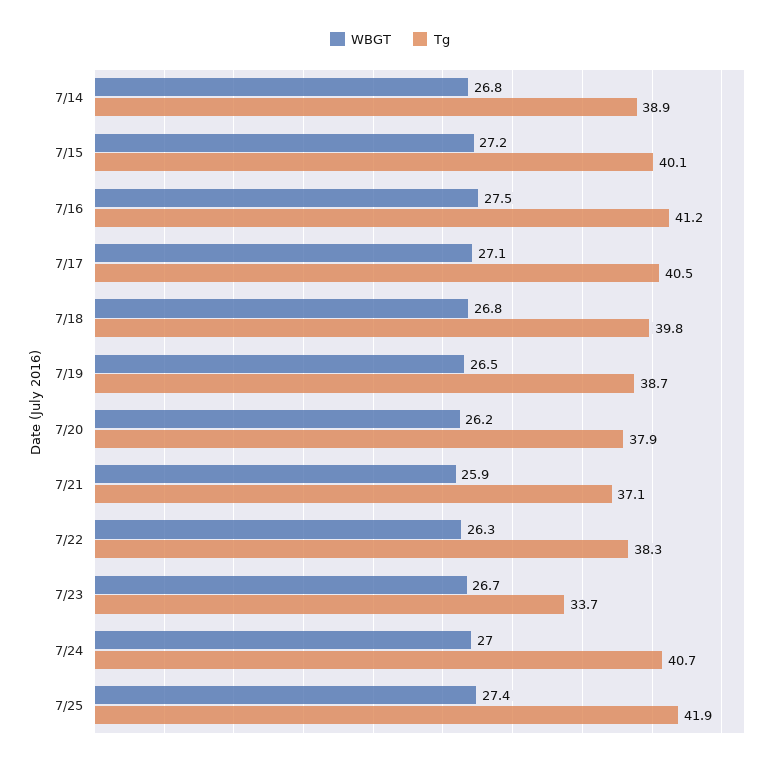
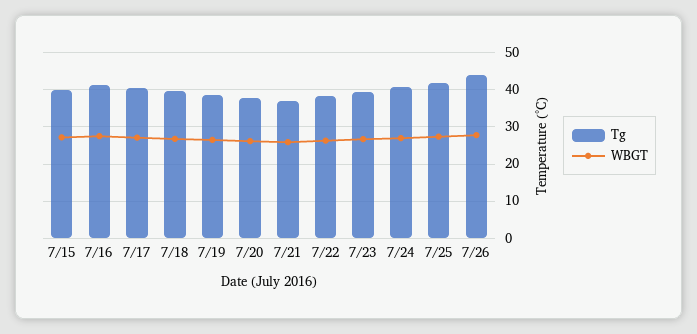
WBGT, 7/14: 26.8 -> none
Tg, 7/14: 38.9 -> none
Tg, 7/23: 33.7 -> 40
Tg, 7/26: none -> 44
WBGT, 7/26: none -> 28

